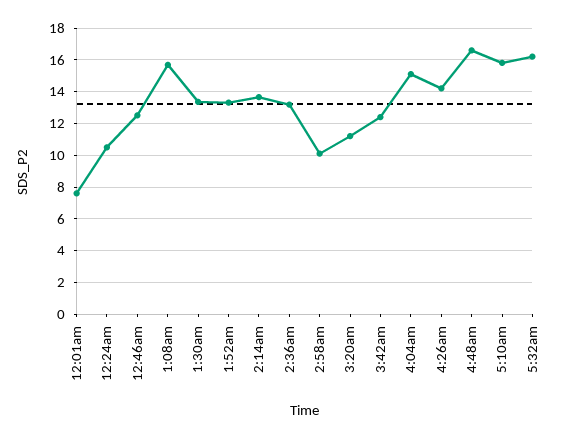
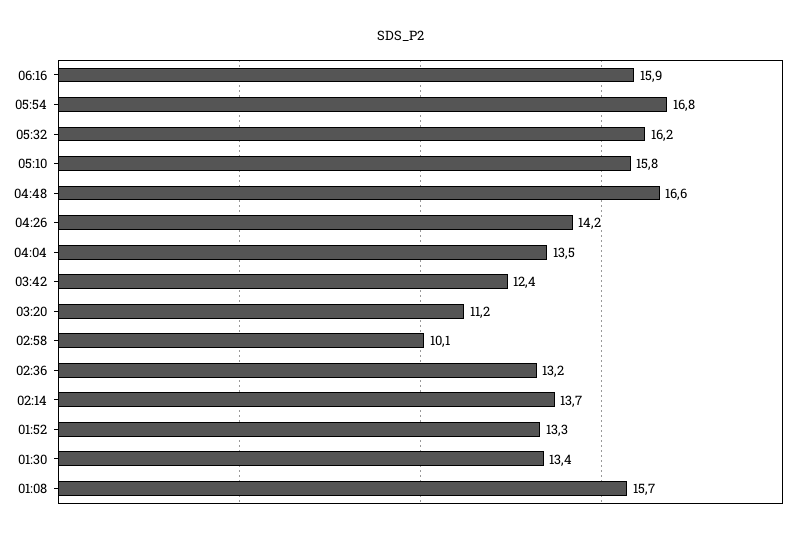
12:01am: 7.5 -> none
12:24am: 10.5 -> none
12:46am: 12.5 -> none
4:04am: 15 -> 13.5
06:16: none -> 15.9
05:54: none -> 16.8

